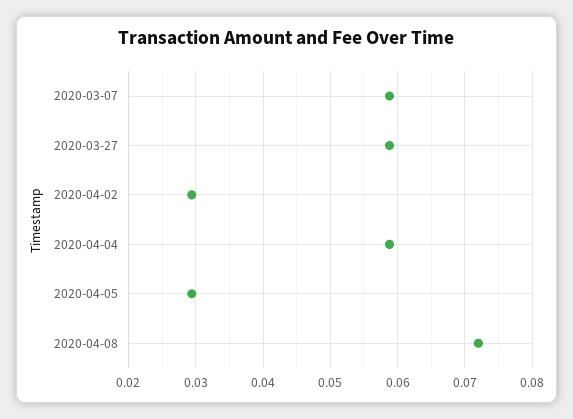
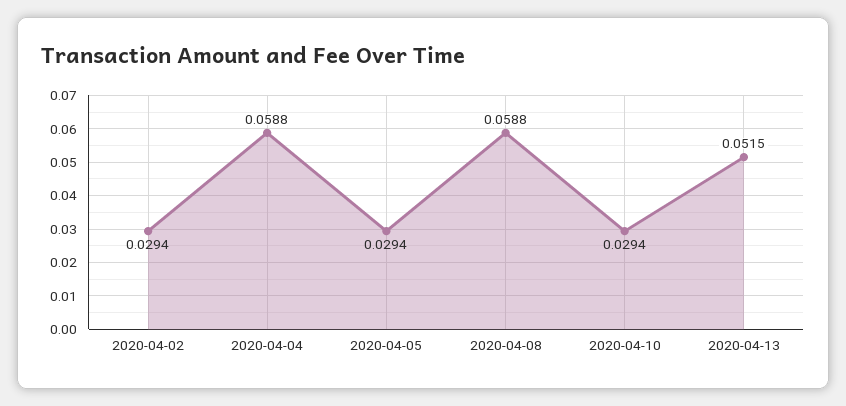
2020-03-07: 0.059 -> none
2020-03-27: 0.059 -> none
2020-04-08: 0.072 -> 0.0588
2020-04-10: none -> 0.0294
2020-04-13: none -> 0.0515

